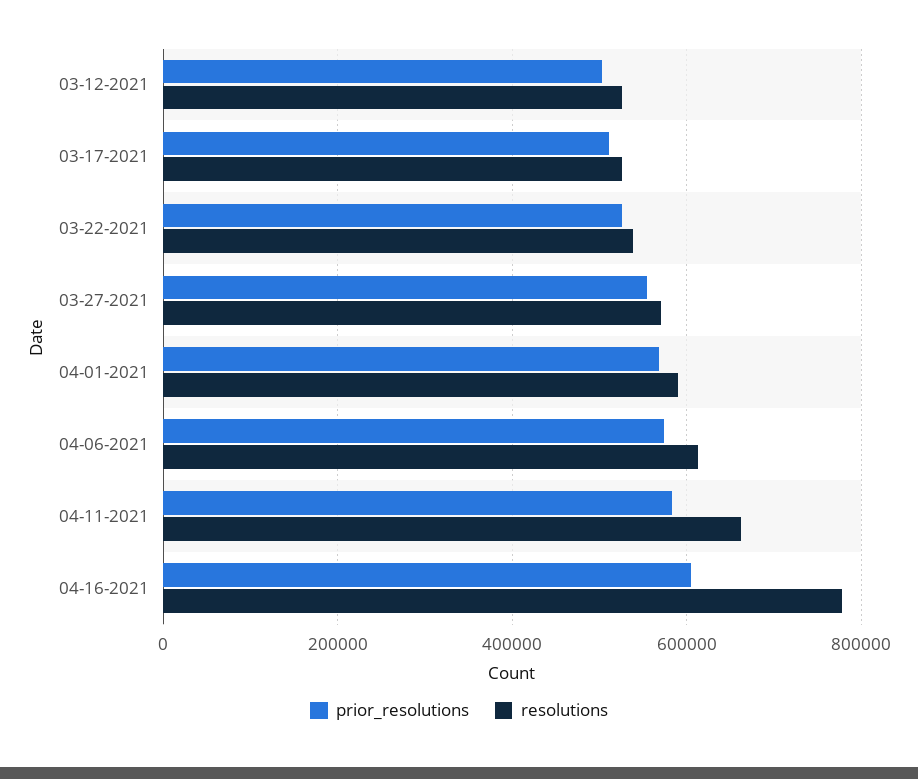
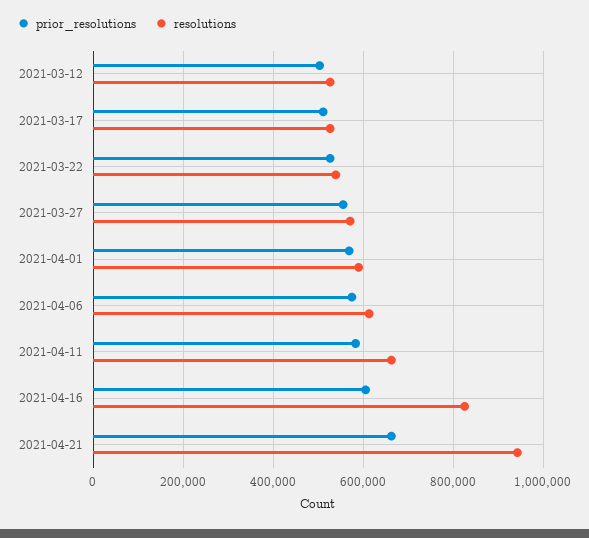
resolutions, 04-16-2021: 780000 -> 820000
prior_resolutions, 2021-04-21: none -> 660000
resolutions, 2021-04-21: none -> 940000

